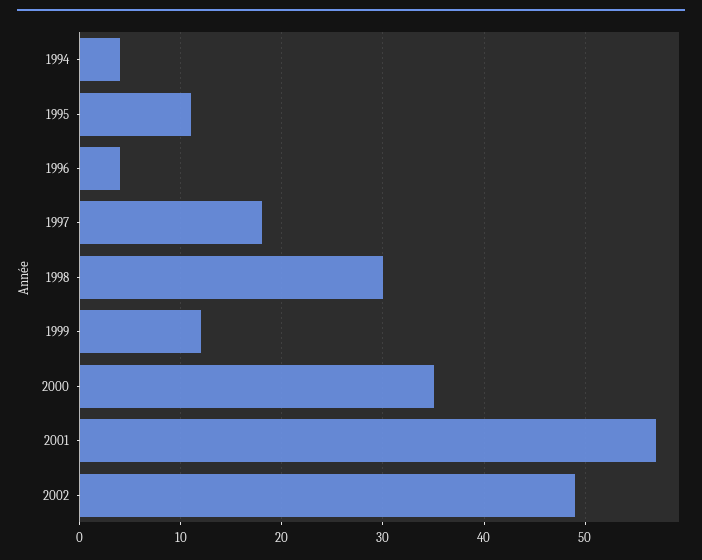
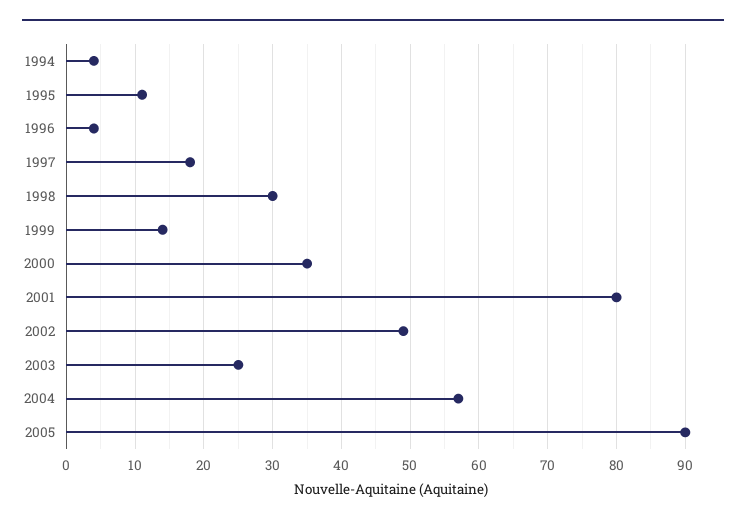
1999: 12 -> 14
2001: 57 -> 80
2003: none -> 25
2004: none -> 57
2005: none -> 90

